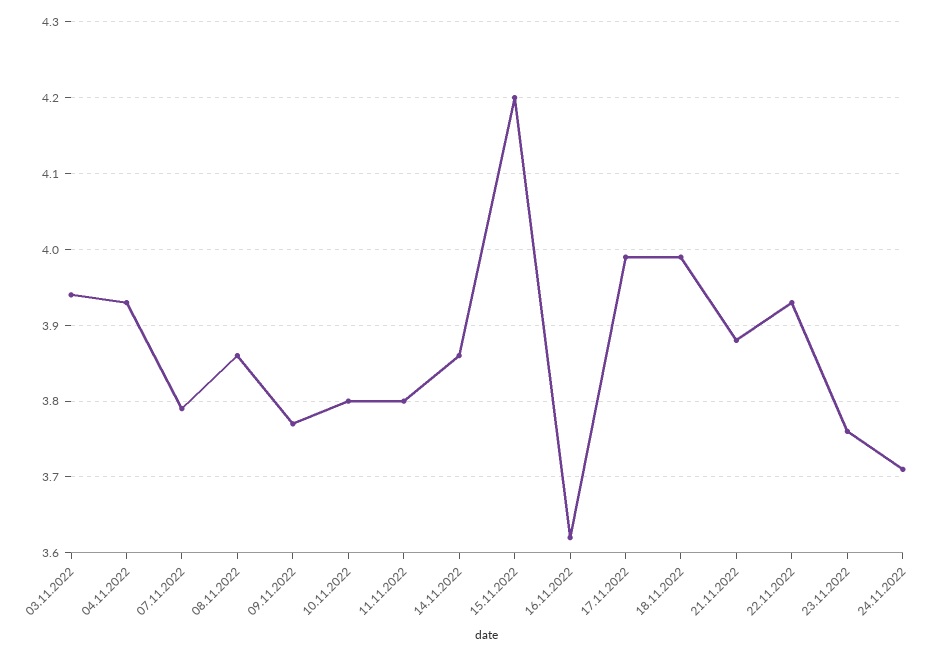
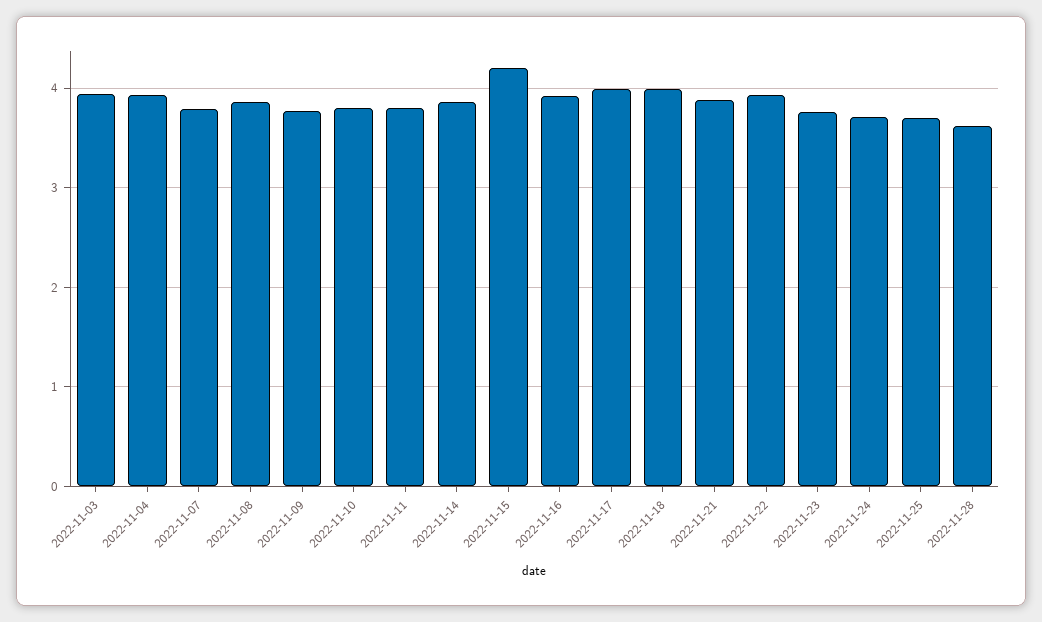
16.11.2022: 3.62 -> 3.9
2022-11-25: none -> 3.7
2022-11-28: none -> 3.6

